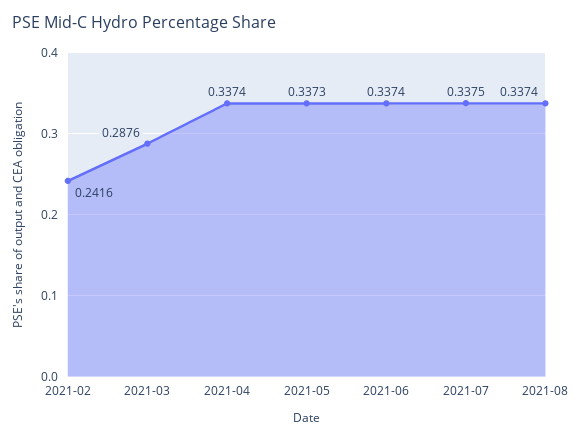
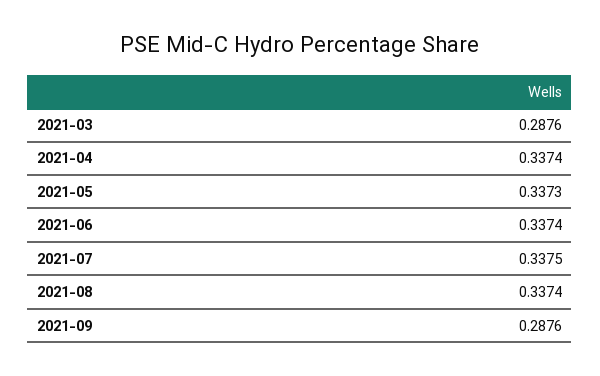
2021-02: 0.2416 -> none
2021-09: none -> 0.2876

